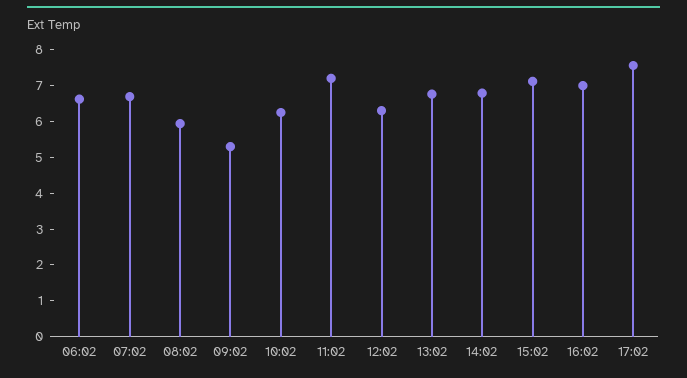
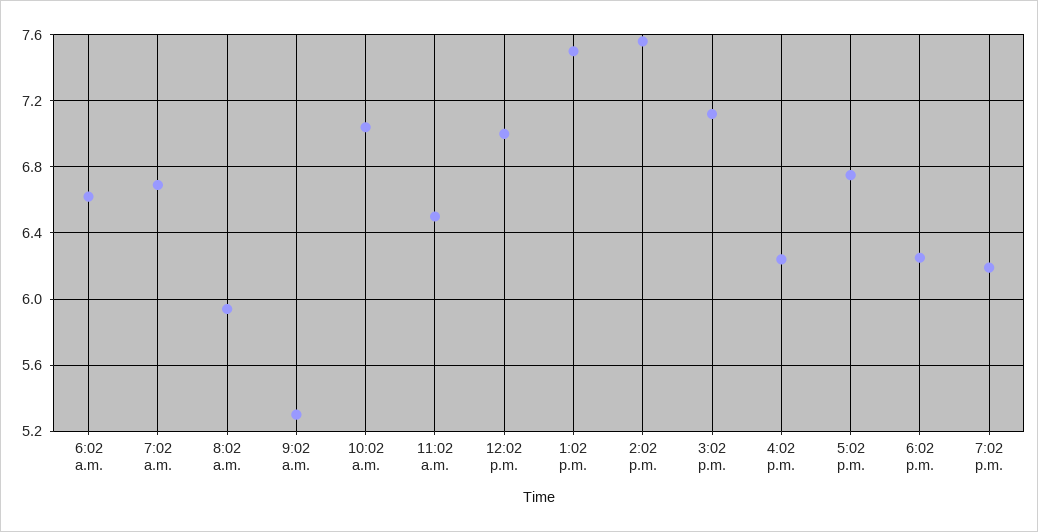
10:02: 6.25 -> 7.05
11:02: 7.25 -> 6.5
12:02: 6.25 -> 7
13:02: 6.75 -> 7.5
14:02: 6.75 -> 7.55
16:02: 7 -> 6.25
17:02: 7.5 -> 6.75
6:02 p.m.: none -> 6.25
7:02 p.m.: none -> 6.2

